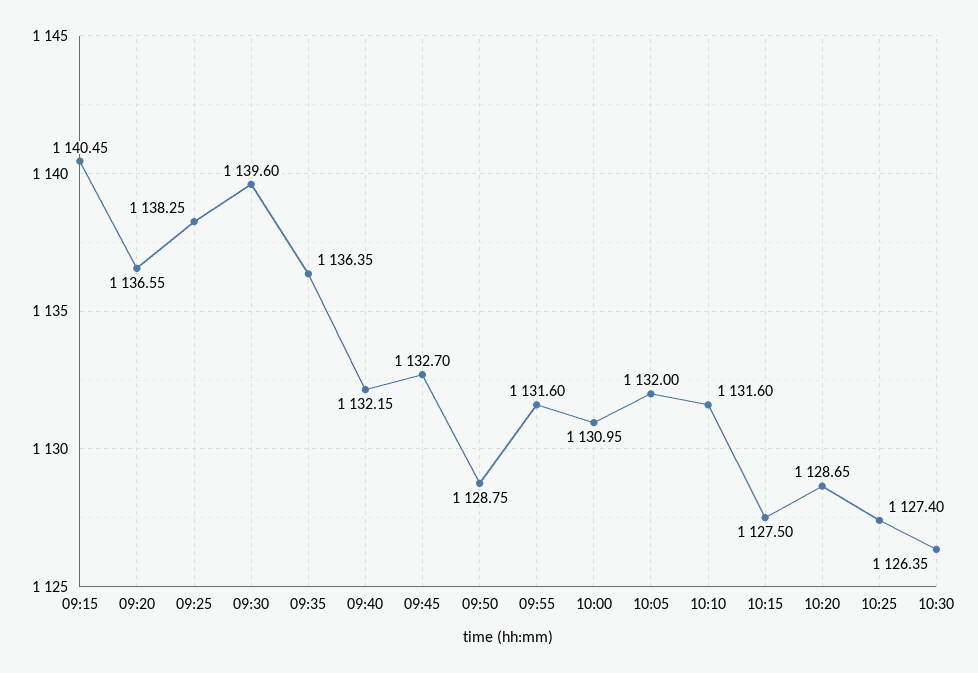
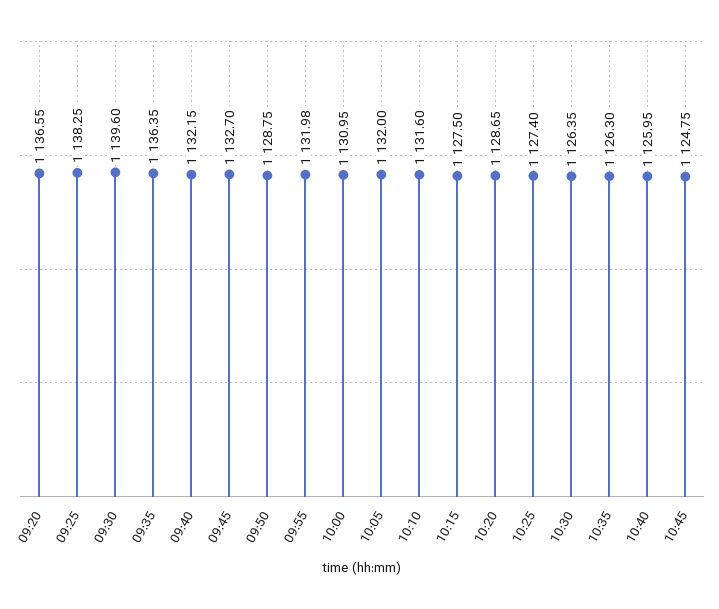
09:15: 1140.45 -> none
09:55: 1131.6 -> 1131.98
10:35: none -> 1126.3
10:40: none -> 1125.95
10:45: none -> 1124.75

